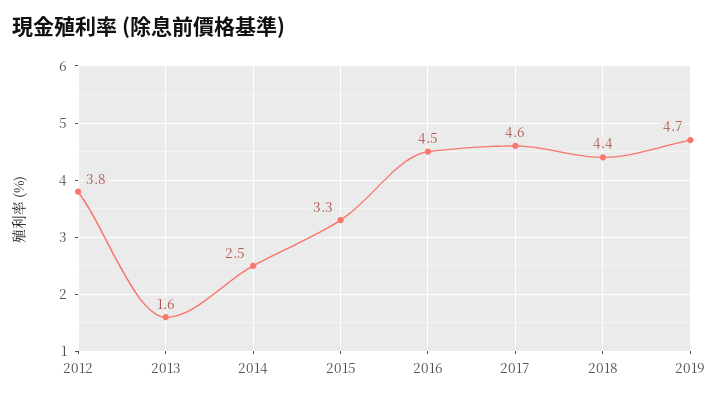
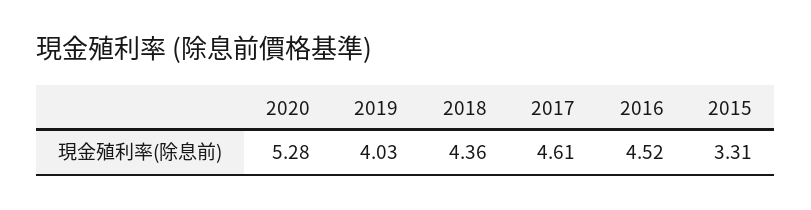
2012: 3.8 -> none
2013: 1.6 -> none
2014: 2.5 -> none
2019: 4.7 -> 4.03
2020: none -> 5.28

